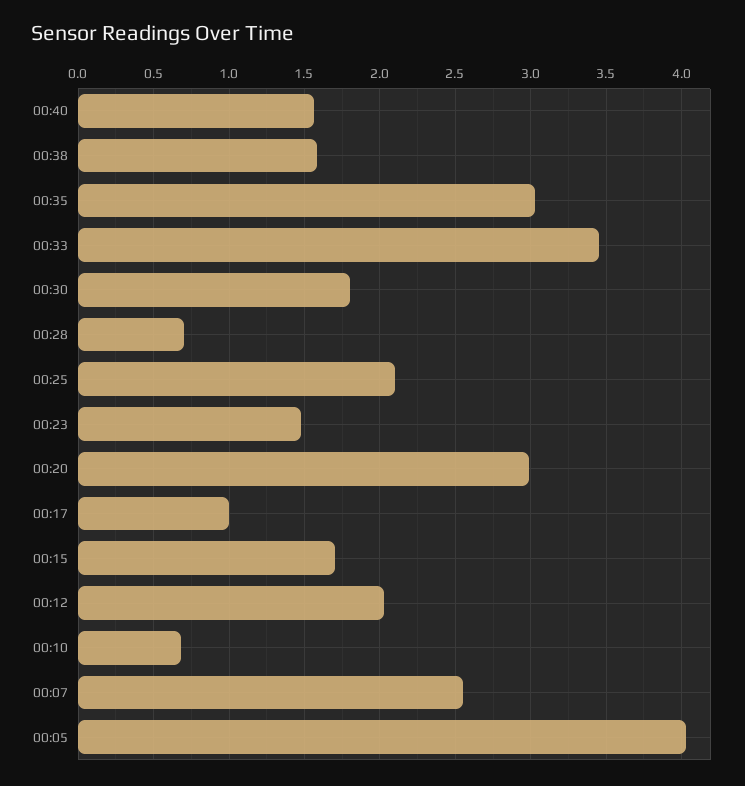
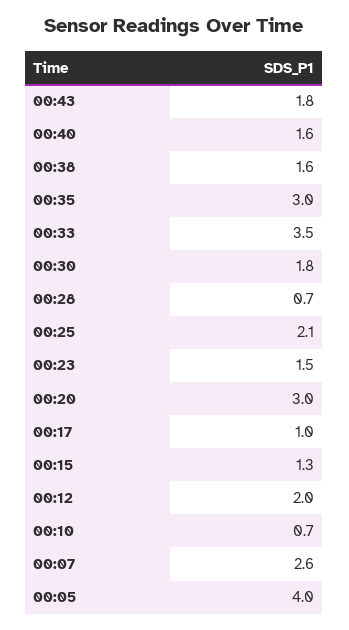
00:15: 1.7 -> 1.3
00:43: none -> 1.8

